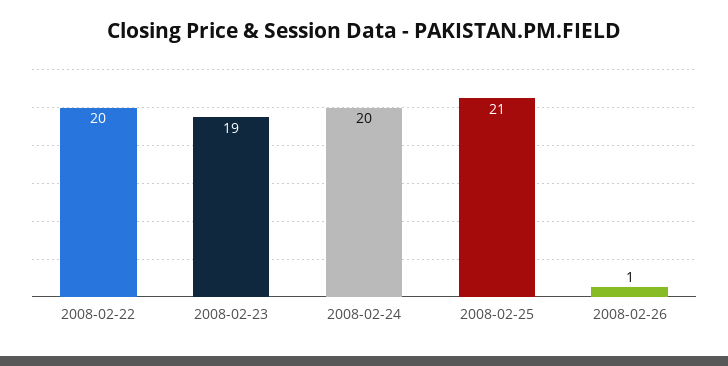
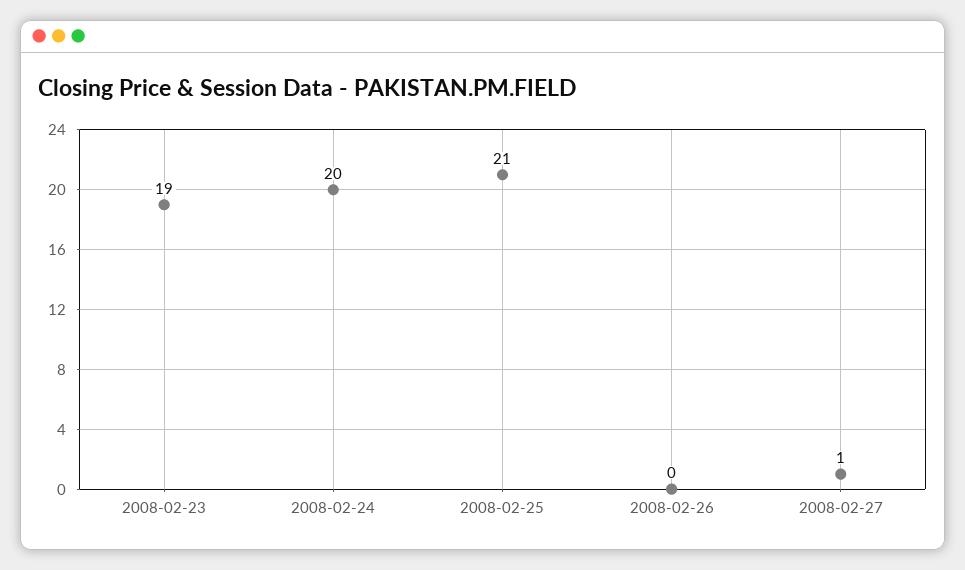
2008-02-22: 20 -> none
2008-02-26: 1 -> 0
2008-02-27: none -> 1

